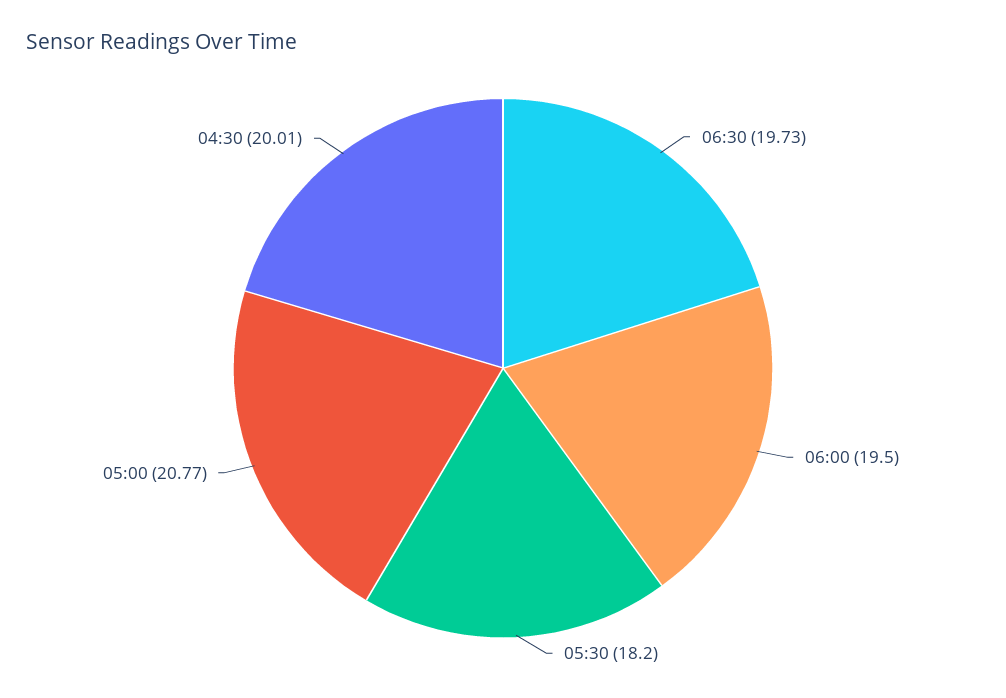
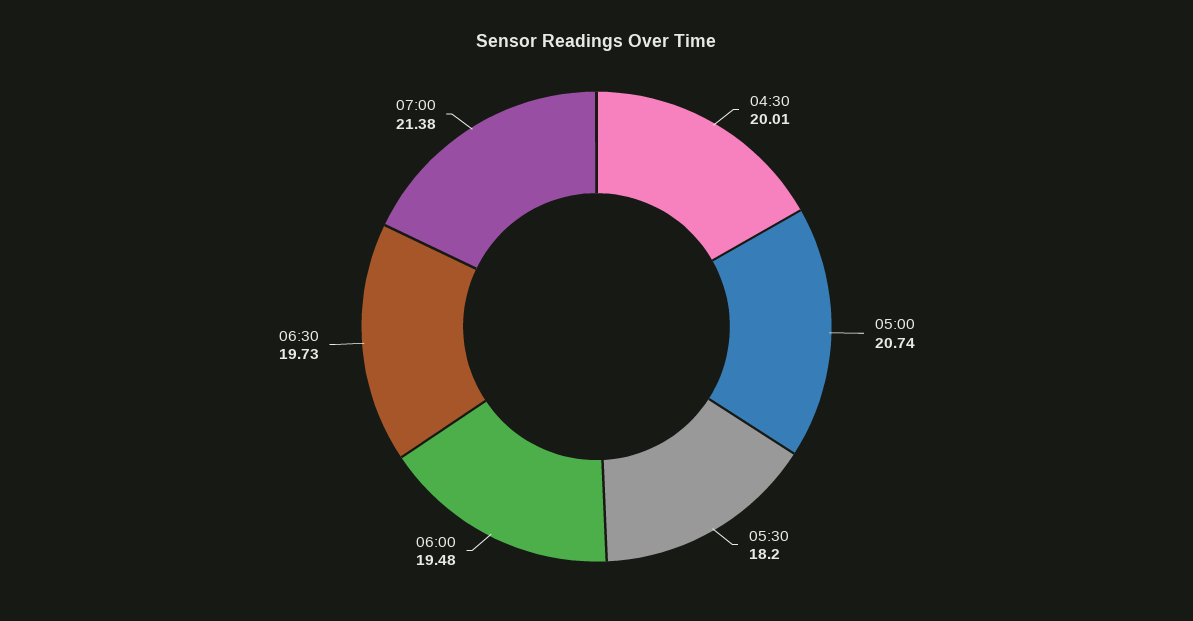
06:00: 19.5 -> 19.48
05:00: 20.77 -> 20.74
07:00: none -> 21.38

